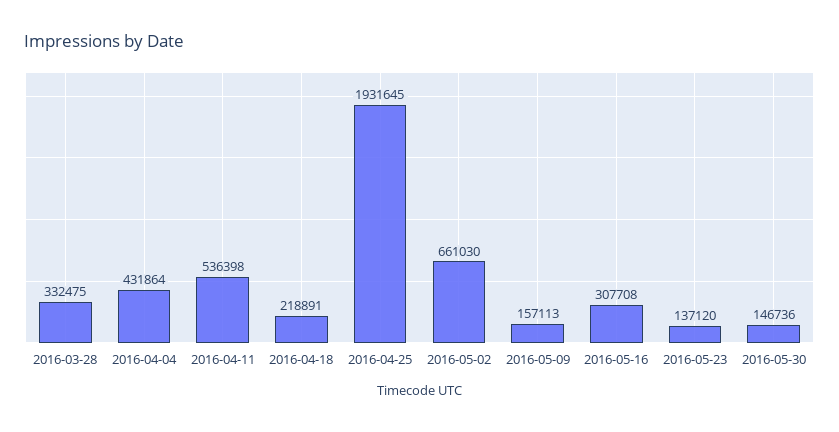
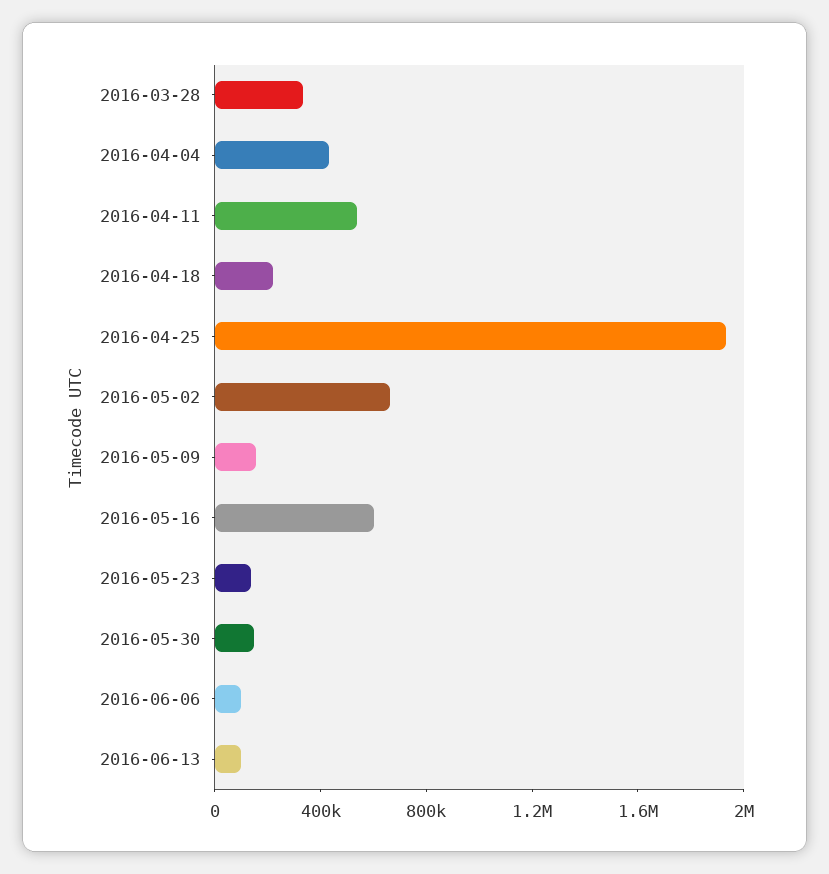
2016-05-16: 307708 -> 600000
2016-06-06: none -> 100000
2016-06-13: none -> 100000

